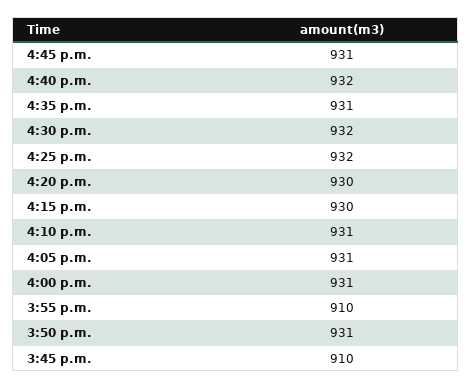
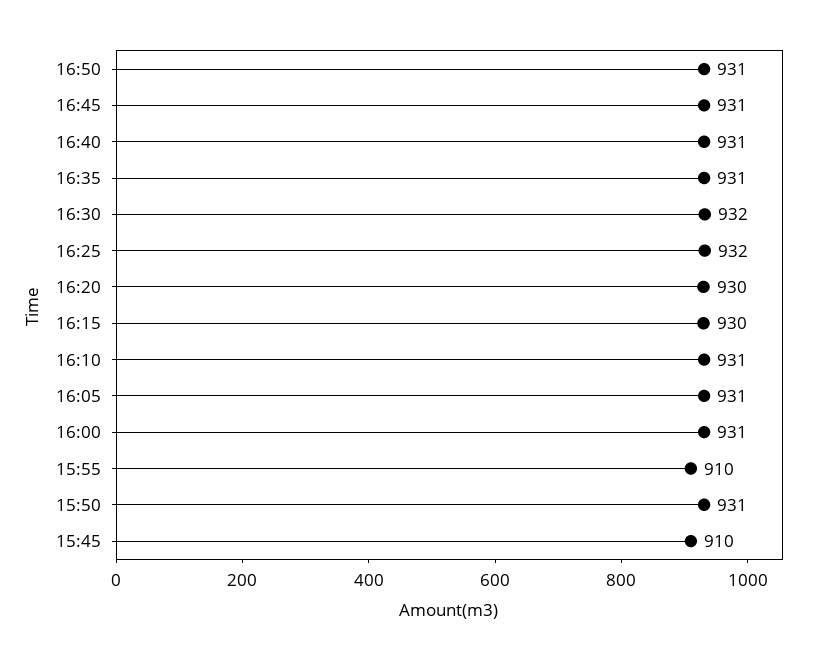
4:40 p.m.: 932 -> 931
16:50: none -> 931

